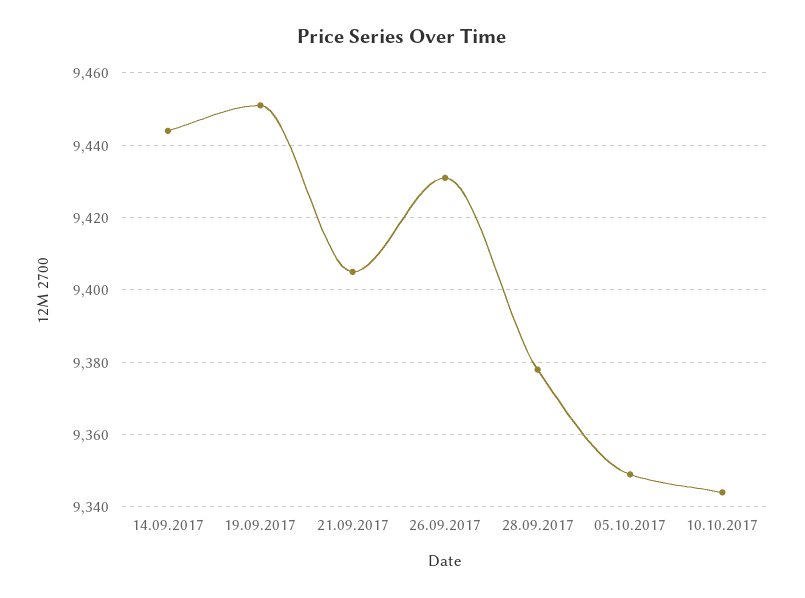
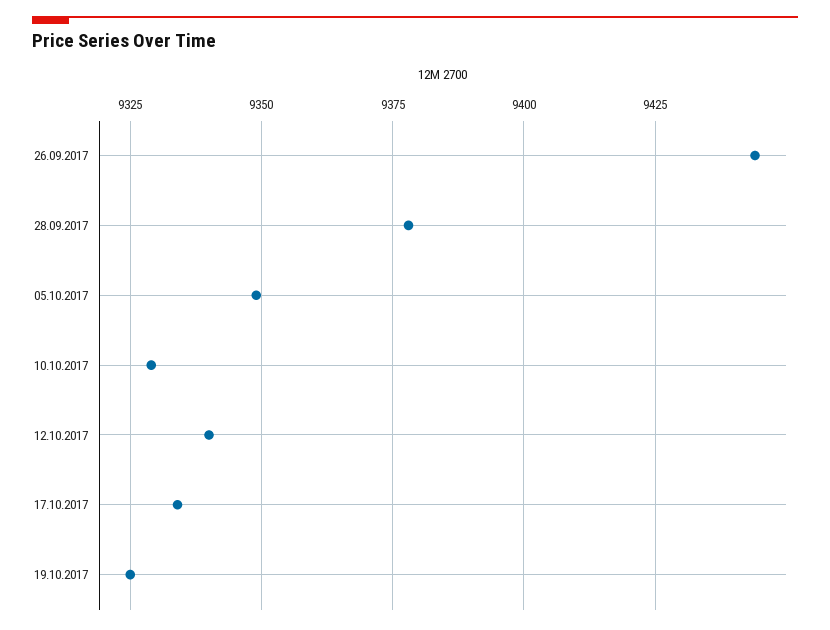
14.09.2017: 9445 -> none
19.09.2017: 9450 -> none
21.09.2017: 9405 -> none
26.09.2017: 9430 -> 9445
10.10.2017: 9345 -> 9330
12.10.2017: none -> 9340
17.10.2017: none -> 9335
19.10.2017: none -> 9325

